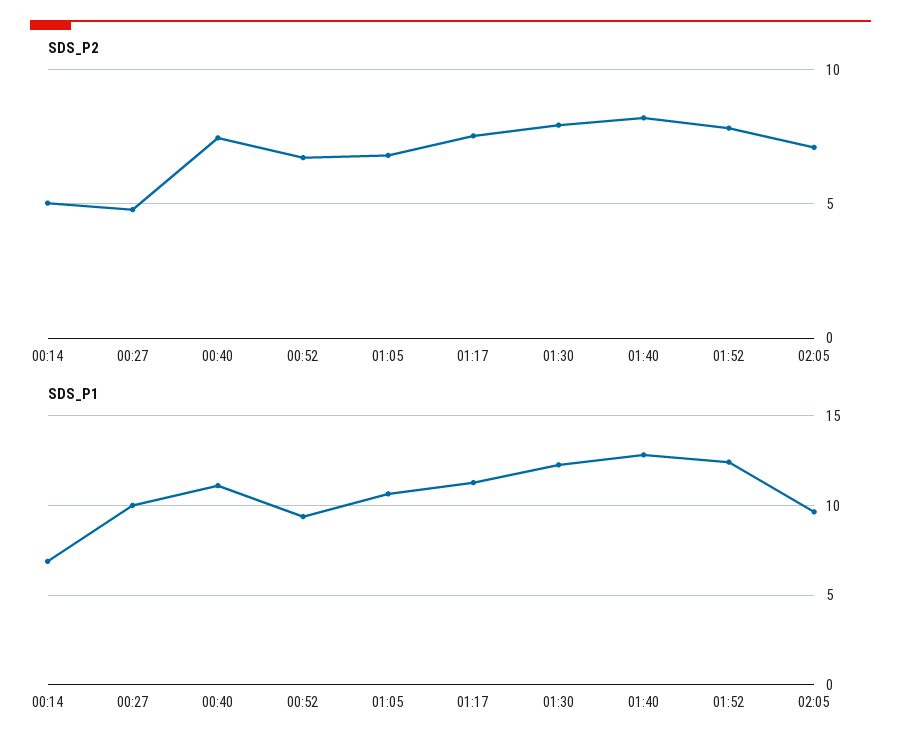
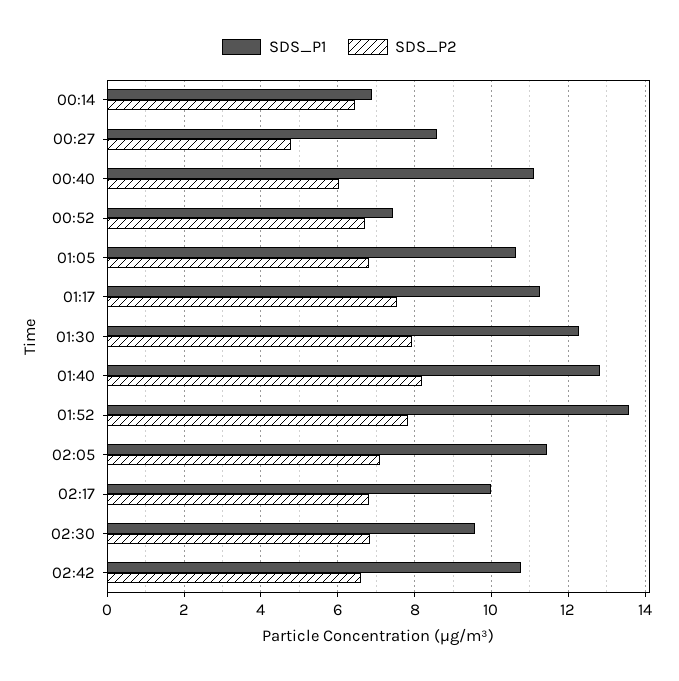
SDS_P2, 00:14: 5 -> 6.4
SDS_P2, 00:40: 7.5 -> 6
SDS_P1, 00:27: 10 -> 8.6
SDS_P1, 00:52: 9.5 -> 7.4
SDS_P1, 01:52: 12.5 -> 13.6
SDS_P1, 02:05: 9.5 -> 11.4
SDS_P1, 02:17: none -> 10
SDS_P2, 02:17: none -> 6.8
SDS_P1, 02:30: none -> 9.6
SDS_P2, 02:30: none -> 6.8
SDS_P1, 02:42: none -> 10.8
SDS_P2, 02:42: none -> 6.6

